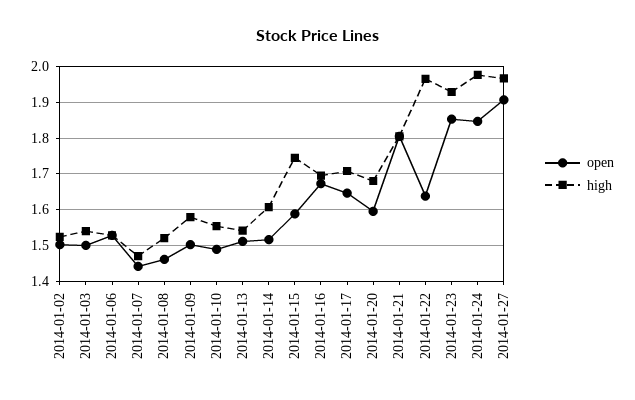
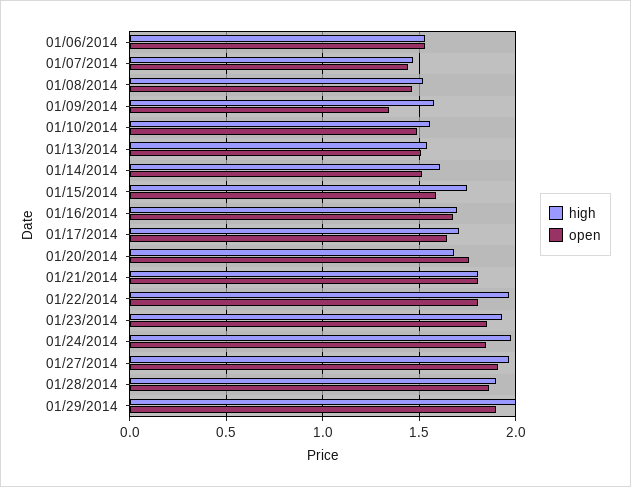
open, 2014-01-02: 1.5 -> none
high, 2014-01-02: 1.52 -> none
open, 2014-01-03: 1.5 -> none
high, 2014-01-03: 1.54 -> none
open, 2014-01-09: 1.5 -> 1.35
open, 2014-01-20: 1.6 -> 1.75
open, 2014-01-22: 1.64 -> 1.8
high, 01/28/2014: none -> 1.9
open, 01/28/2014: none -> 1.85
high, 01/29/2014: none -> 2
open, 01/29/2014: none -> 1.9

